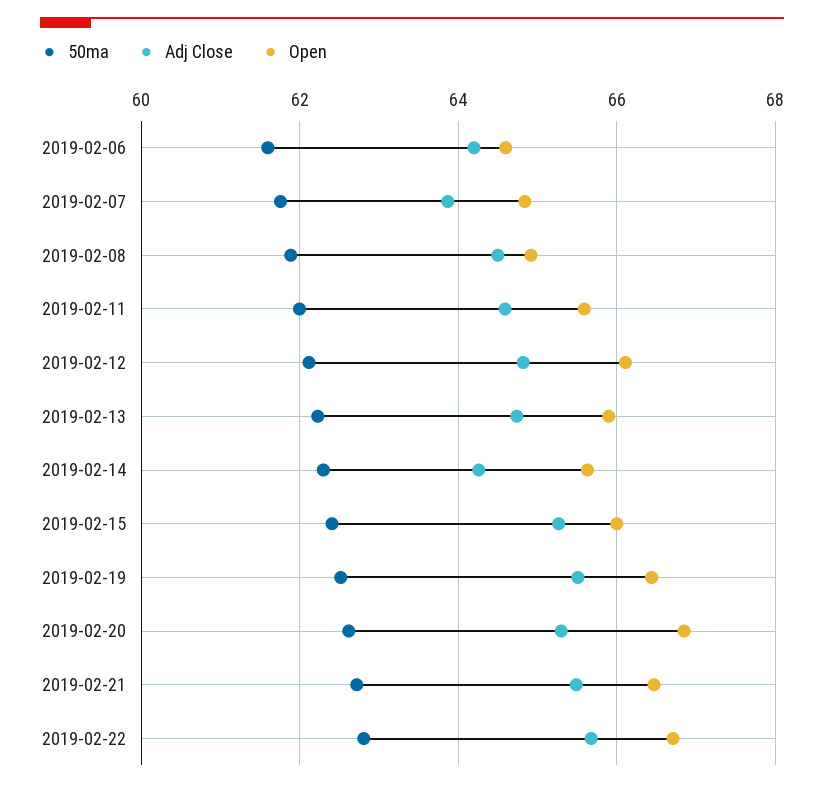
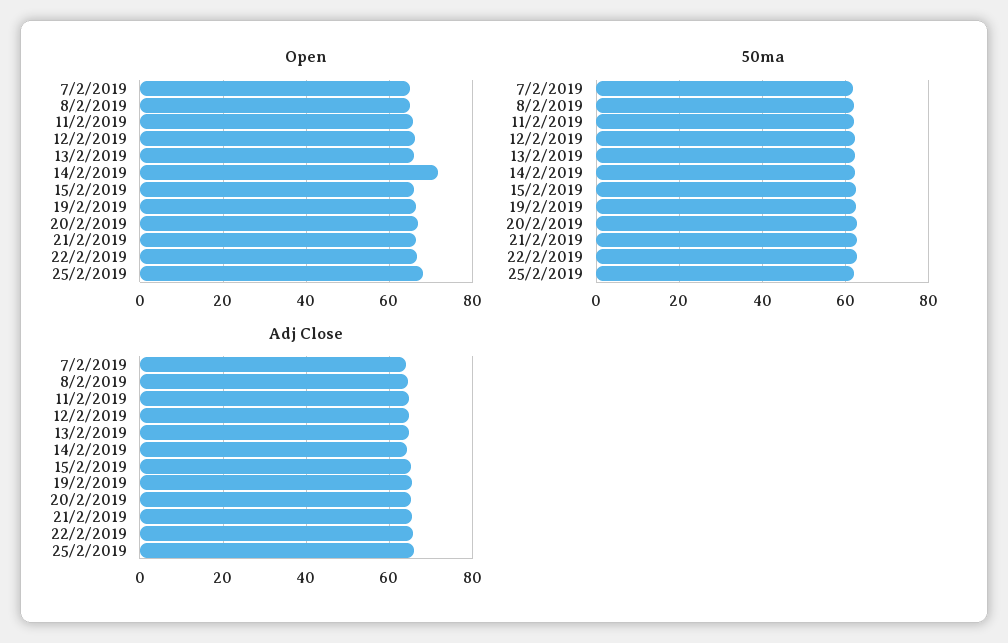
50ma, 2019-02-06: 61.6 -> none
Adj Close, 2019-02-06: 64.2 -> none
Open, 2019-02-06: 64.6 -> none
Open, 2019-02-14: 65.6 -> 72
Open, 25/2/2019: none -> 68
50ma, 25/2/2019: none -> 62
Adj Close, 25/2/2019: none -> 66

